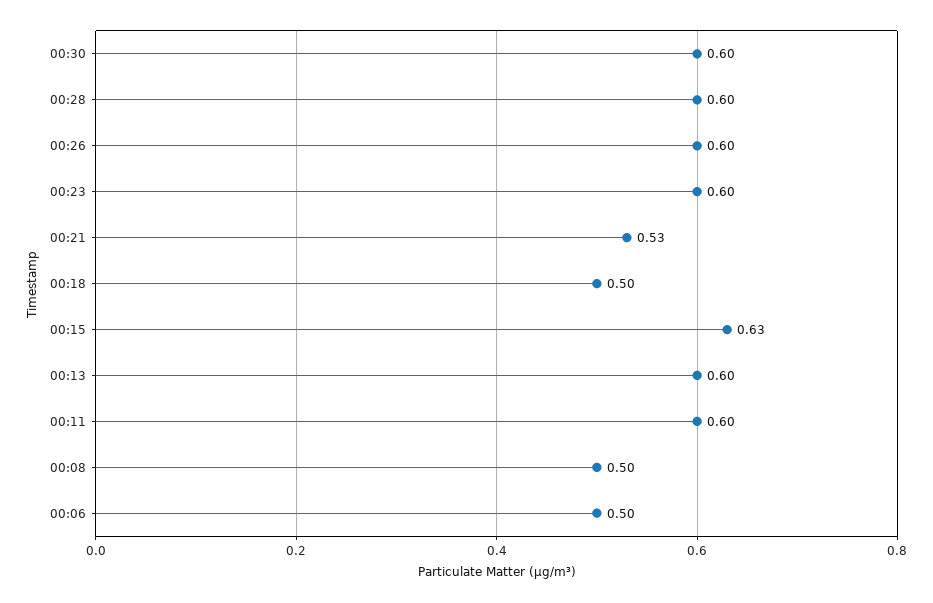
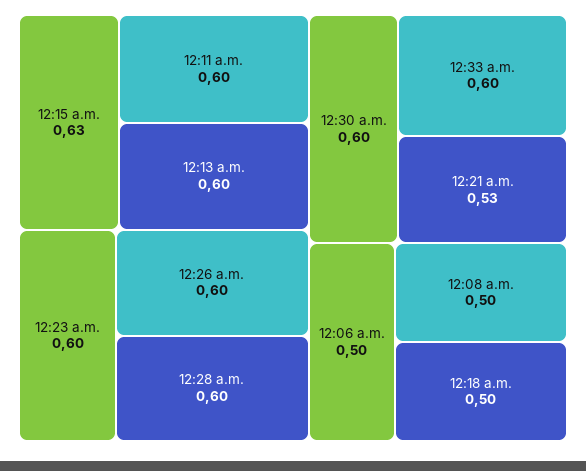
12:33 a.m.: none -> 0.6

